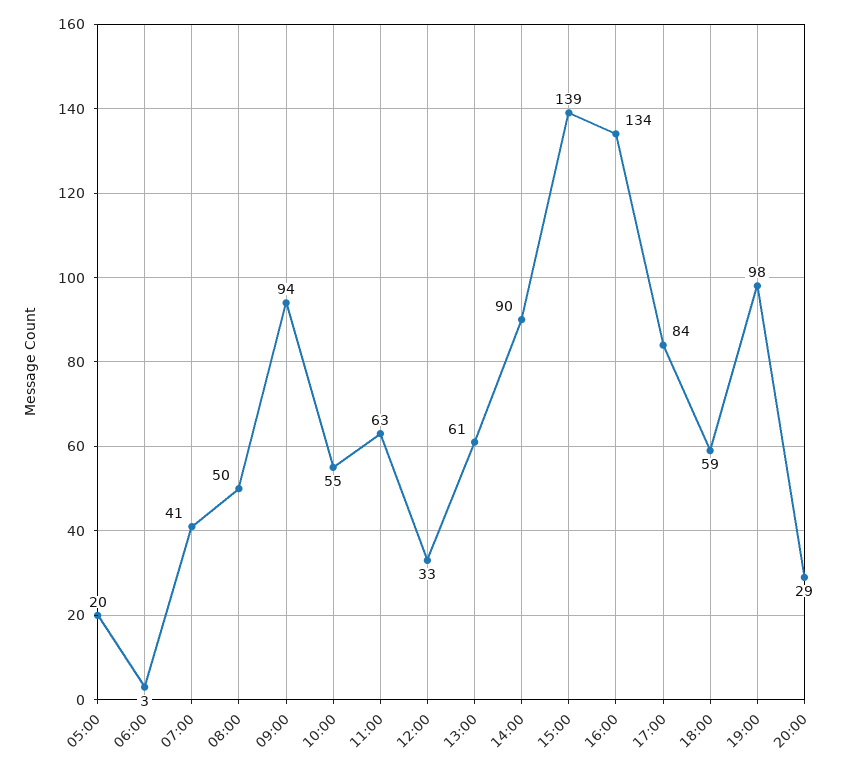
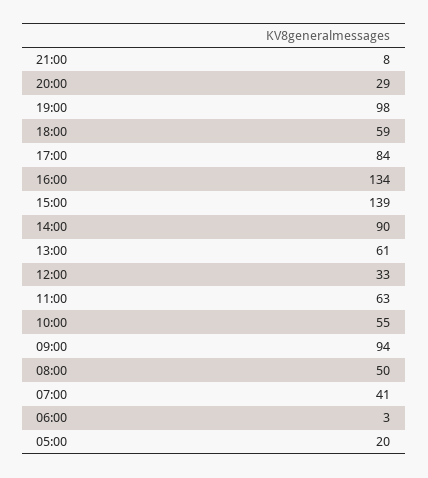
21:00: none -> 8

